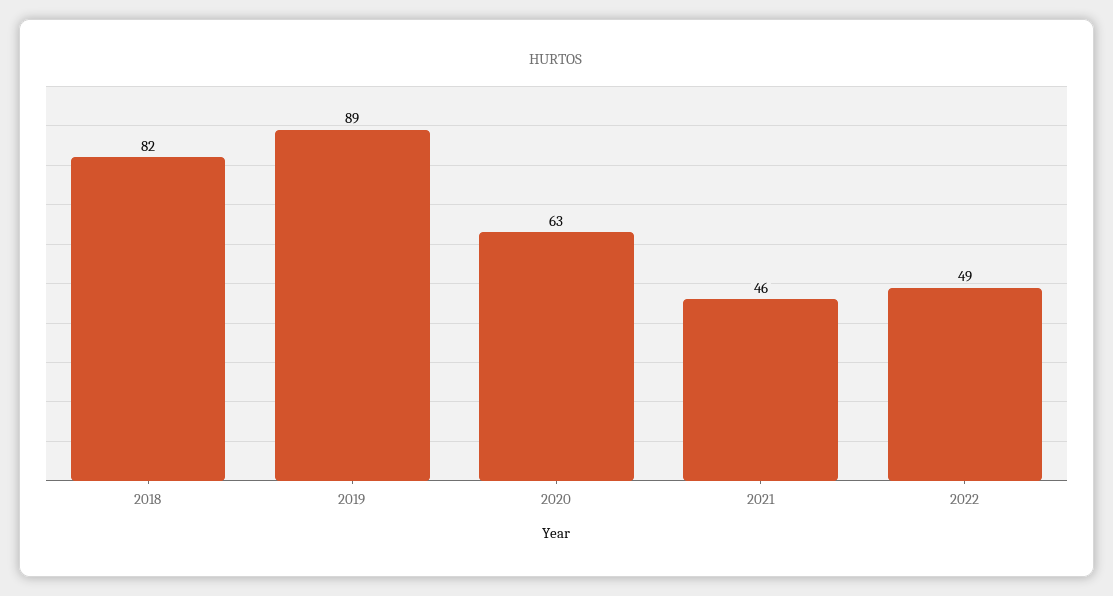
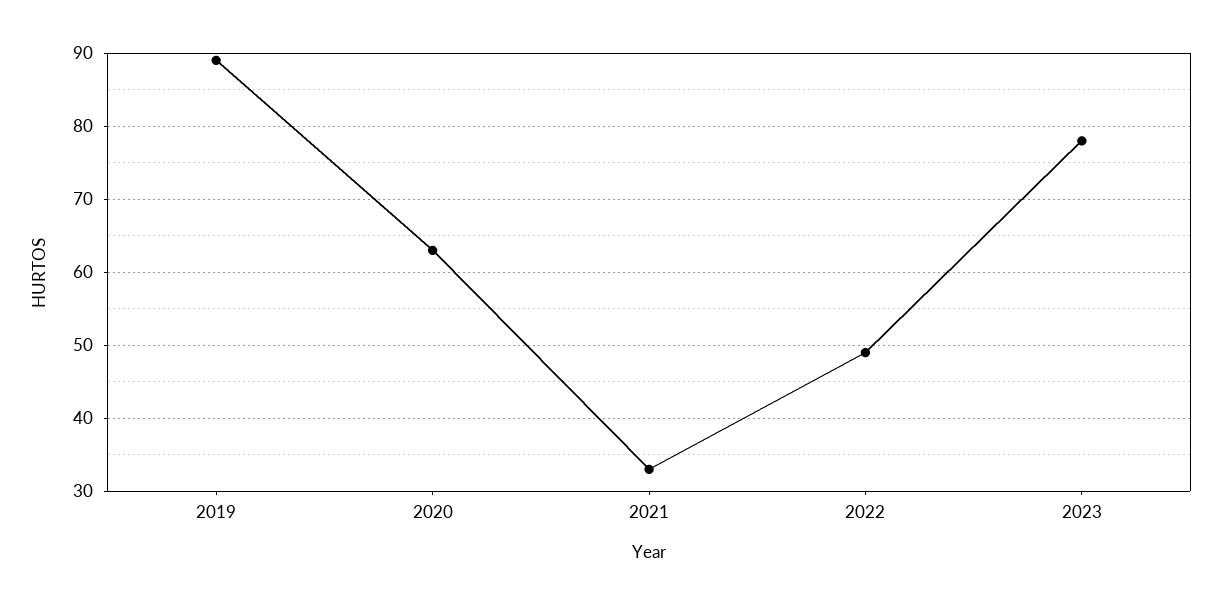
2018: 82 -> none
2021: 46 -> 33
2023: none -> 78

